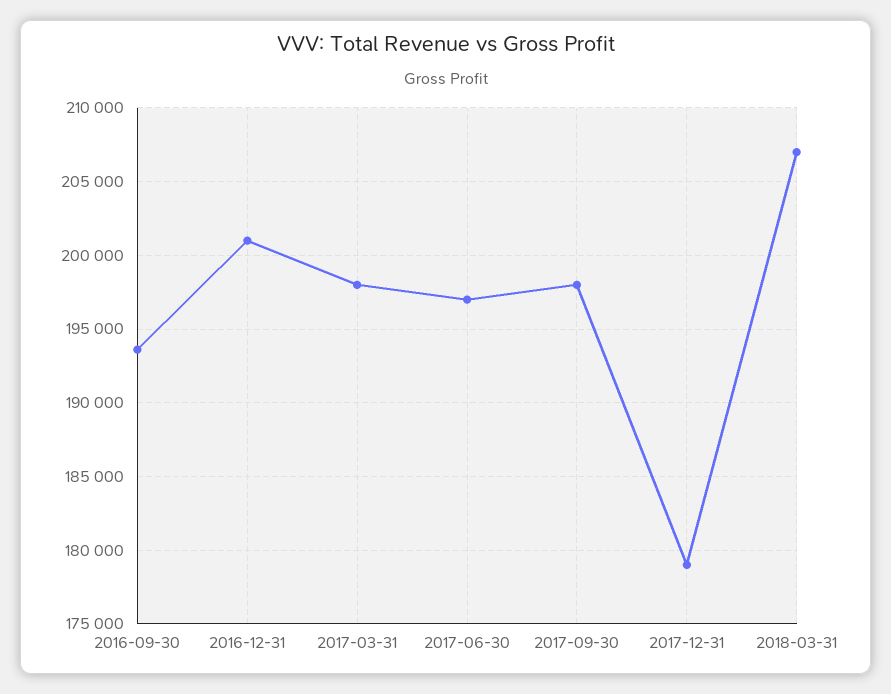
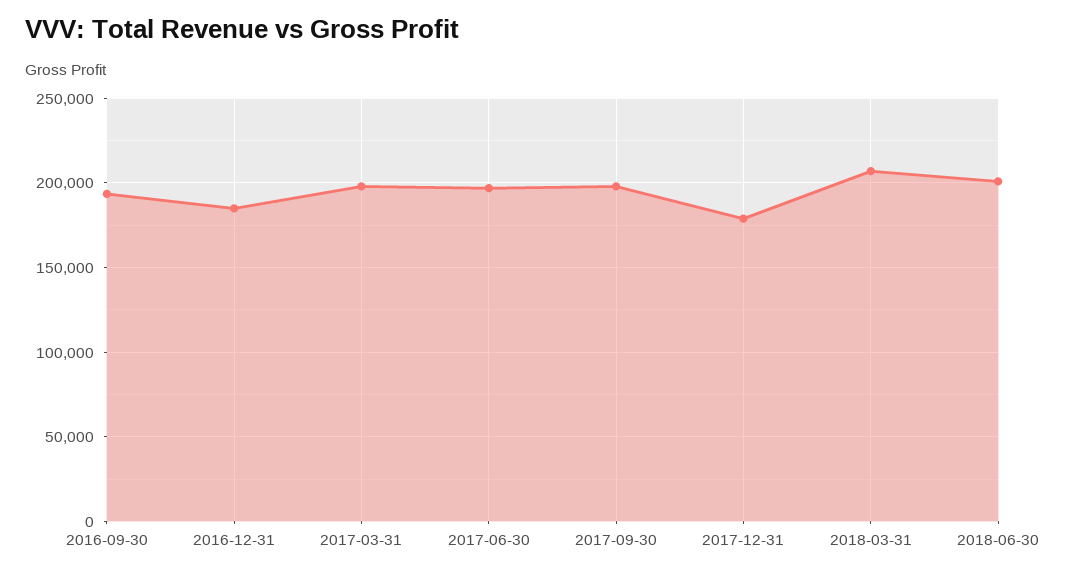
2016-12-31: 201000 -> 185000
2018-06-30: none -> 200000

